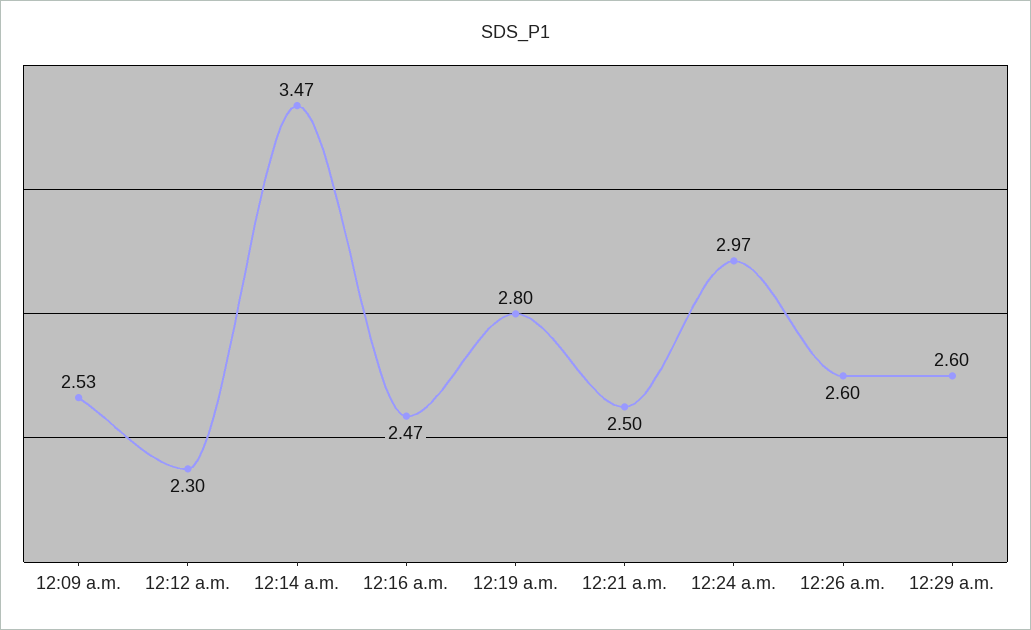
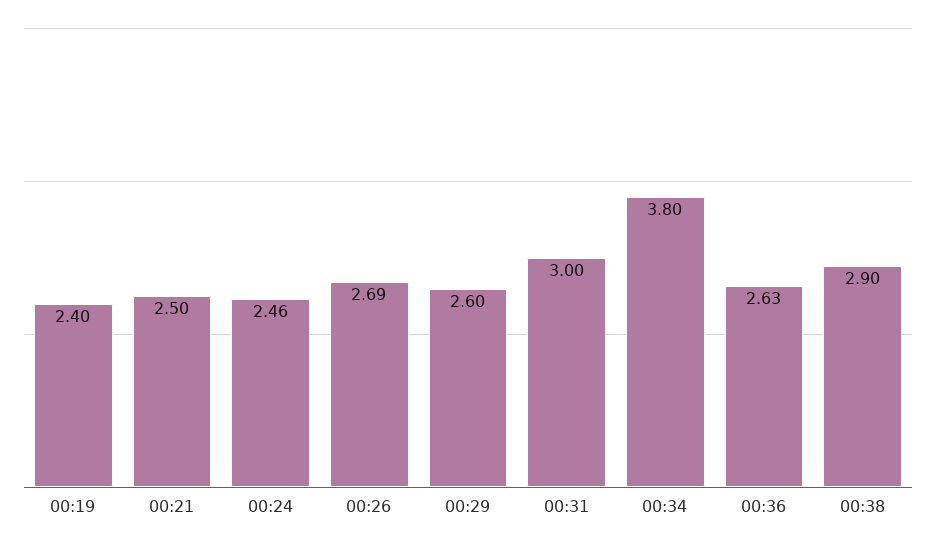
12:09 a.m.: 2.53 -> none
12:12 a.m.: 2.3 -> none
12:14 a.m.: 3.47 -> none
12:16 a.m.: 2.47 -> none
12:19 a.m.: 2.8 -> 2.4
12:24 a.m.: 2.97 -> 2.46
12:26 a.m.: 2.6 -> 2.69
00:31: none -> 3
00:34: none -> 3.8
00:36: none -> 2.63
00:38: none -> 2.9

